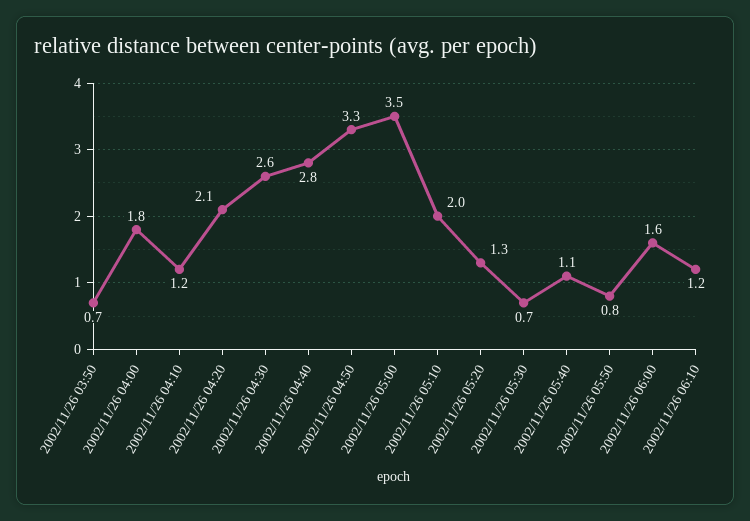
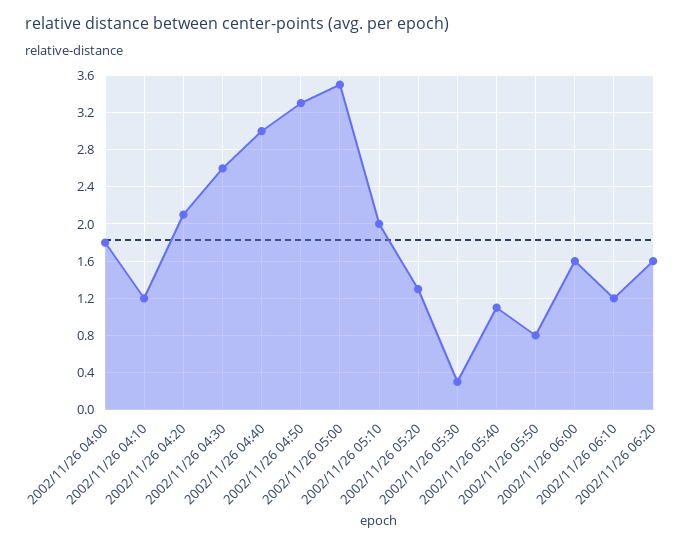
2002/11/26 03:50: 0.7 -> none
2002/11/26 04:40: 2.8 -> 3
2002/11/26 05:30: 0.7 -> 0.3
2002/11/26 06:20: none -> 1.6

